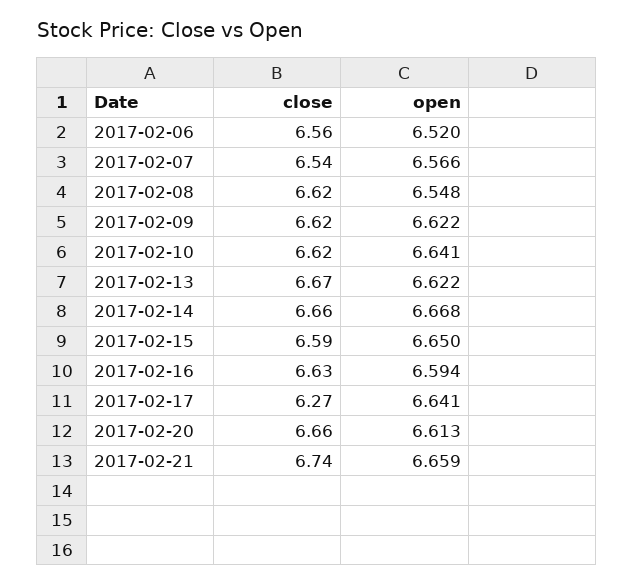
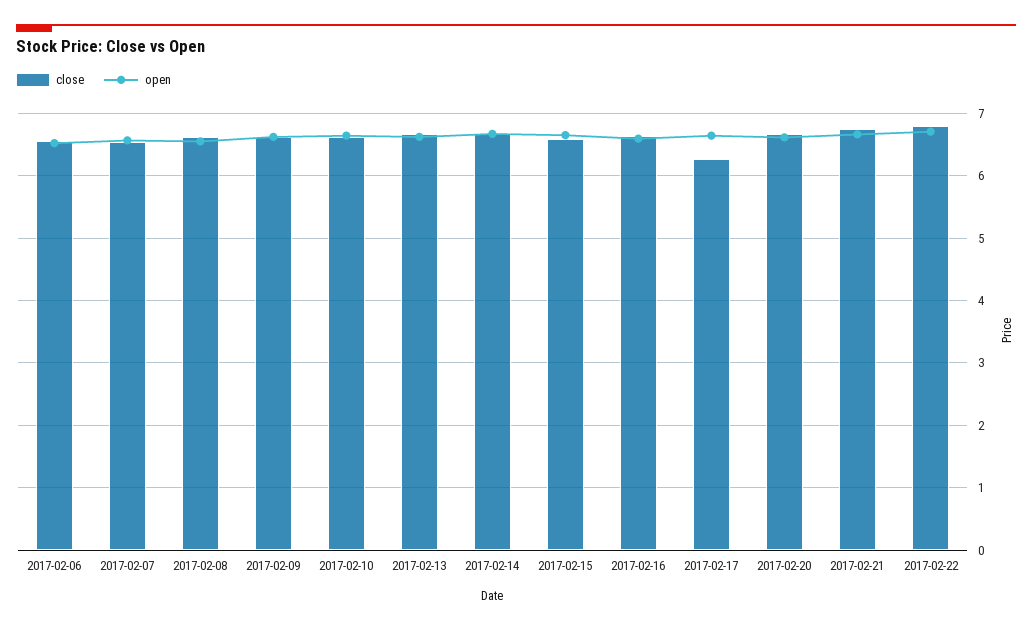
close, 2017-02-22: none -> 6.8
open, 2017-02-22: none -> 6.7

